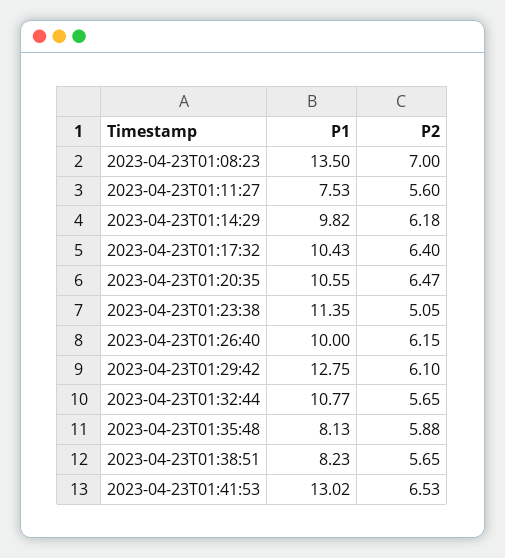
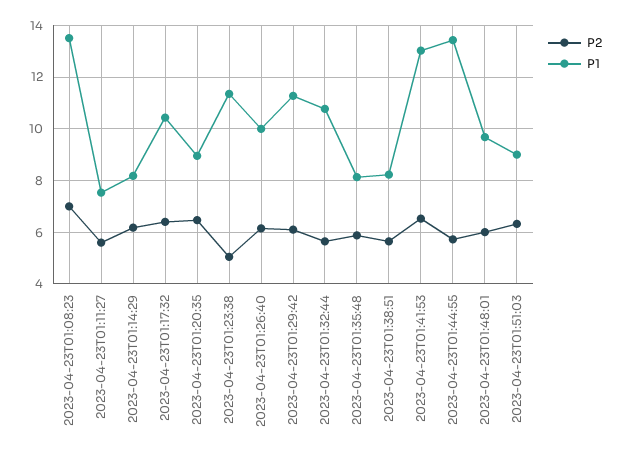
P1, 2023-04-23T01:14:29: 9.82 -> 8.25
P1, 2023-04-23T01:20:35: 10.55 -> 9
P1, 2023-04-23T01:29:42: 12.75 -> 11.25
P2, 2023-04-23T01:44:55: none -> 5.75
P1, 2023-04-23T01:44:55: none -> 13.5
P2, 2023-04-23T01:48:01: none -> 6
P1, 2023-04-23T01:48:01: none -> 9.75
P2, 2023-04-23T01:51:03: none -> 6.25
P1, 2023-04-23T01:51:03: none -> 9

